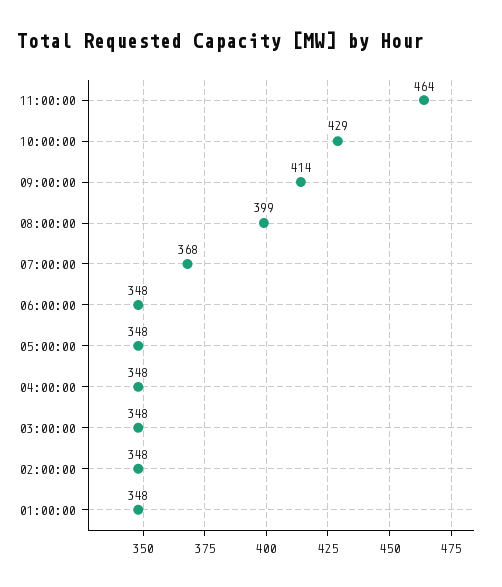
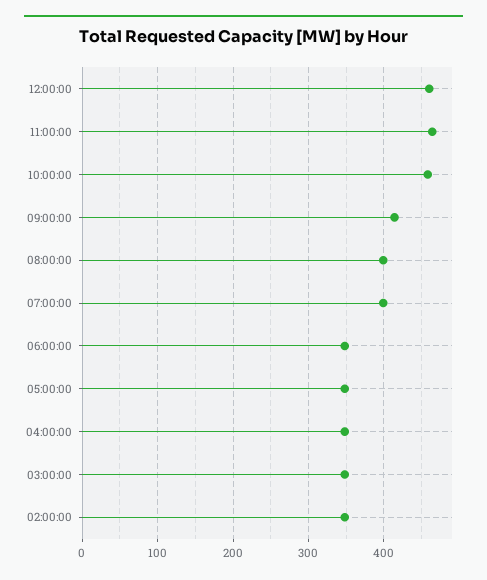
10:00:00: 429 -> 460
07:00:00: 368 -> 400
01:00:00: 348 -> none
12:00:00: none -> 460

